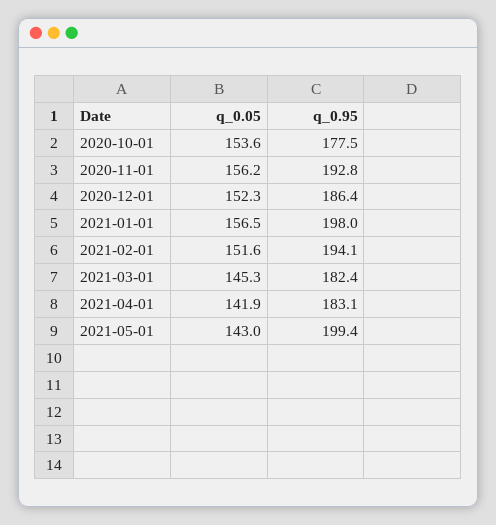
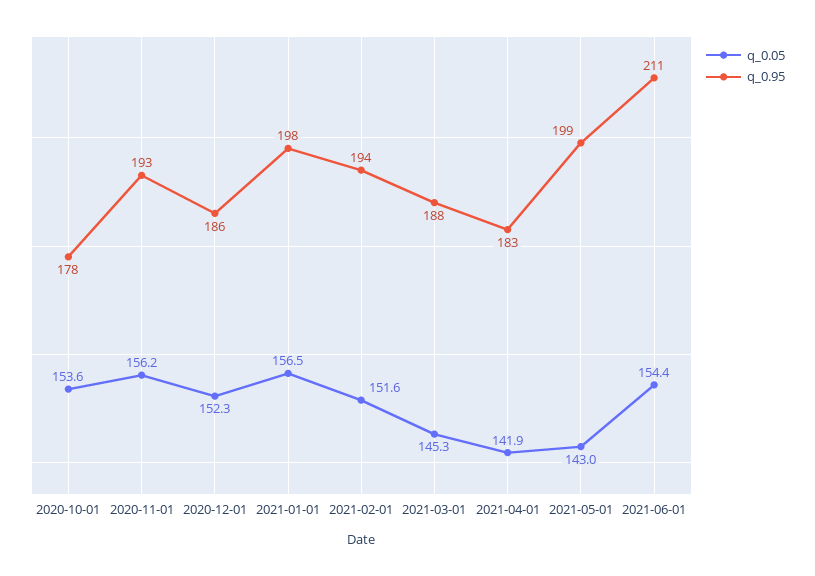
q_0.95, 2021-03-01: 182.4 -> 188
q_0.05, 2021-06-01: none -> 154.4
q_0.95, 2021-06-01: none -> 211

